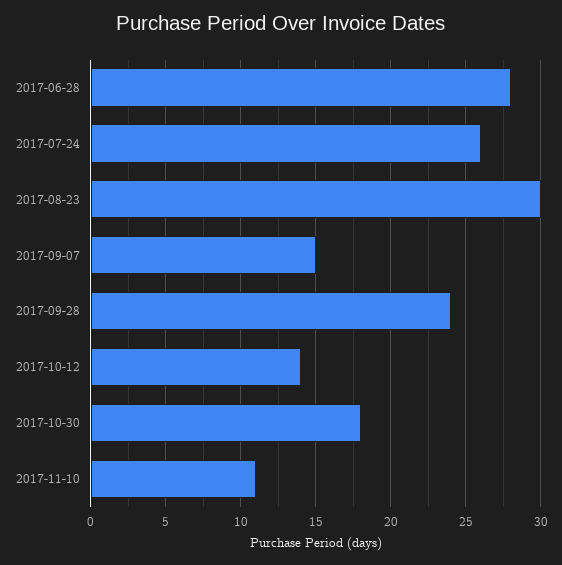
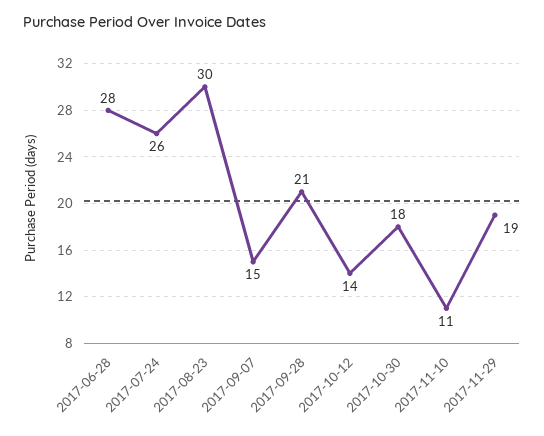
2017-09-28: 24 -> 21
2017-11-29: none -> 19

